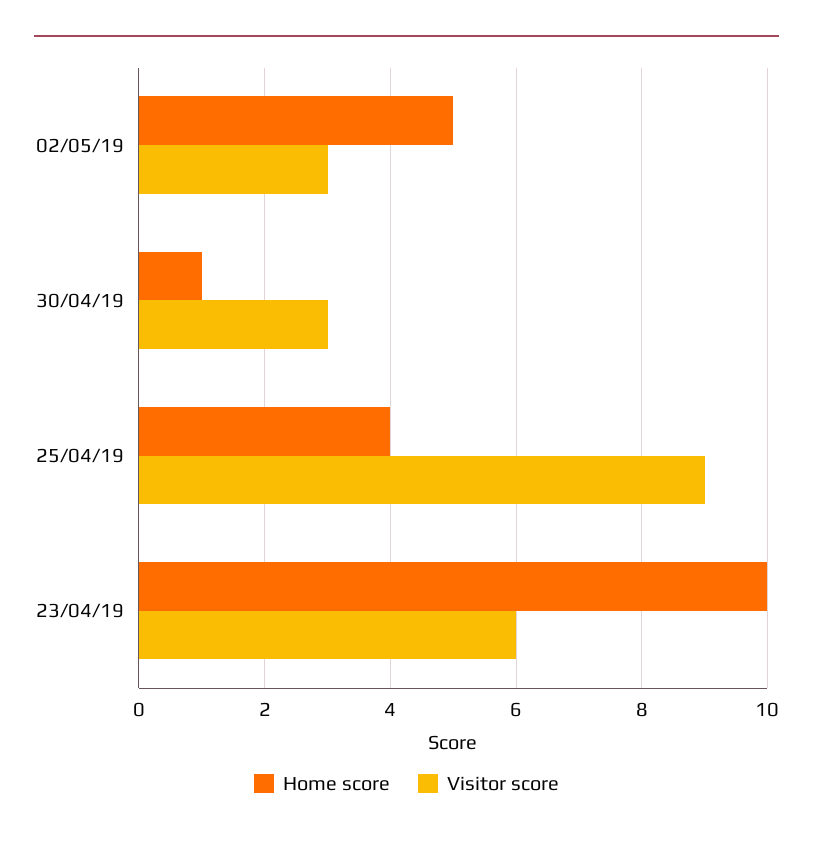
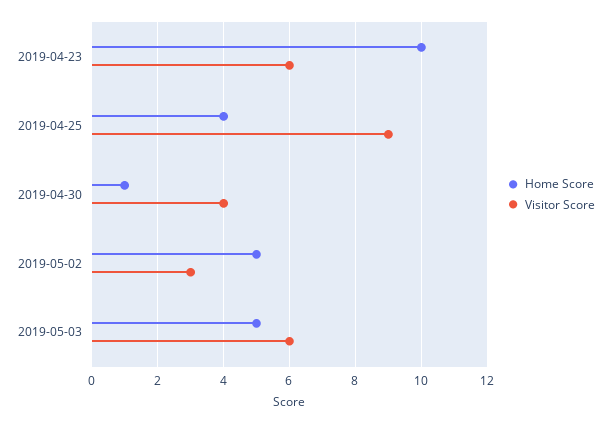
Visitor score, 30/04/19: 3 -> 4
Home score, 2019-05-03: none -> 5
Visitor score, 2019-05-03: none -> 6

